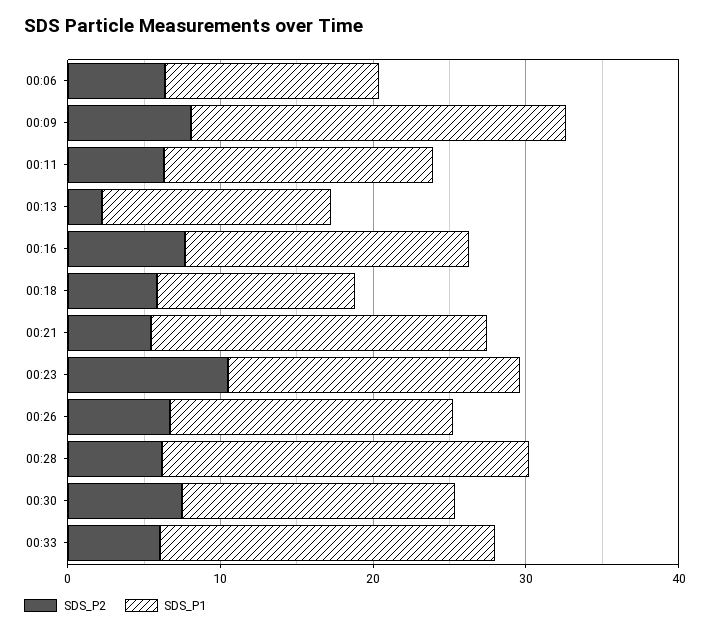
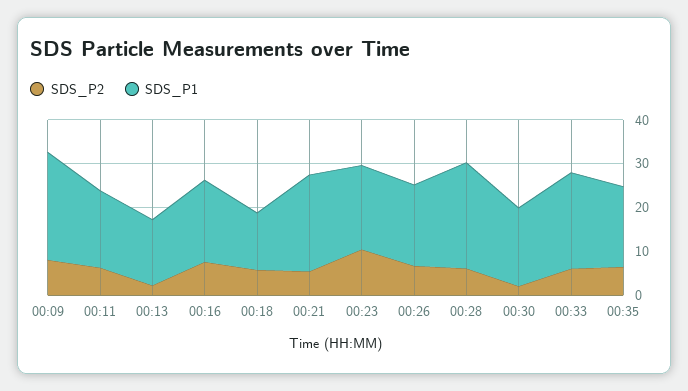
SDS_P2, 00:06: 6 -> none
SDS_P1, 00:06: 14 -> none
SDS_P2, 00:30: 8 -> 2
SDS_P2, 00:35: none -> 6
SDS_P1, 00:35: none -> 18

